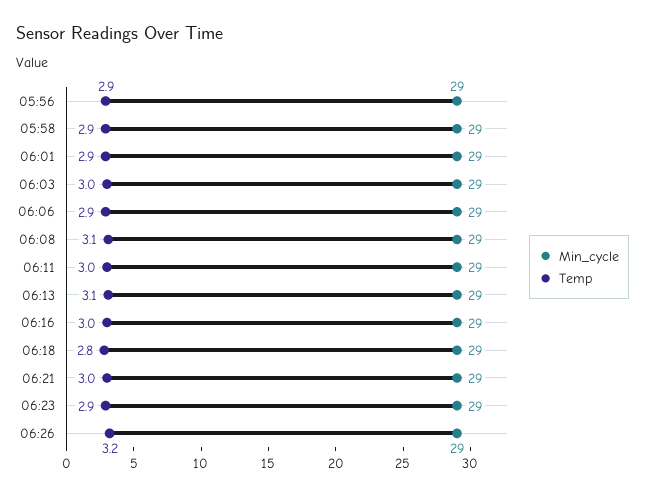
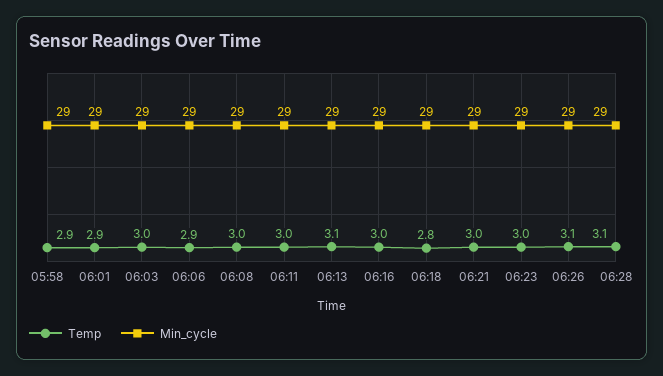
Min_cycle, 05:56: 29 -> none
Temp, 05:56: 2.9 -> none
Temp, 06:08: 3.1 -> 3
Temp, 06:23: 2.9 -> 3
Temp, 06:26: 3.2 -> 3.1
Temp, 06:28: none -> 3.1
Min_cycle, 06:28: none -> 29

